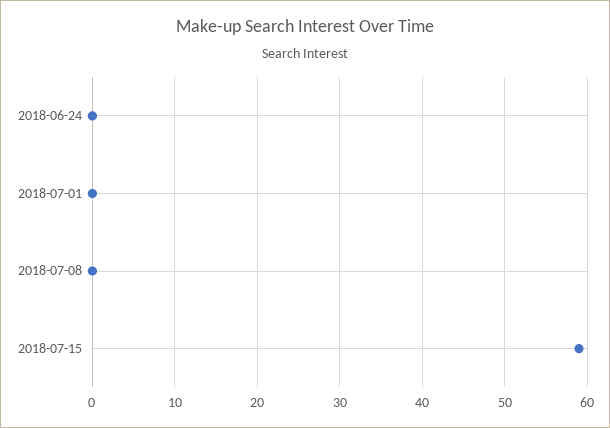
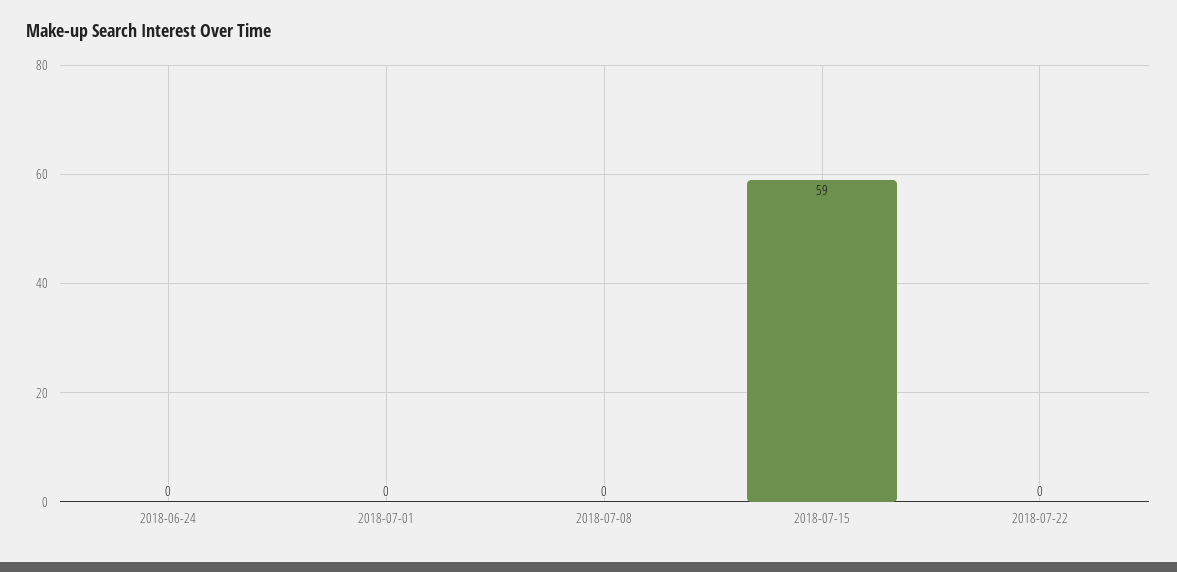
2018-07-22: none -> 0

